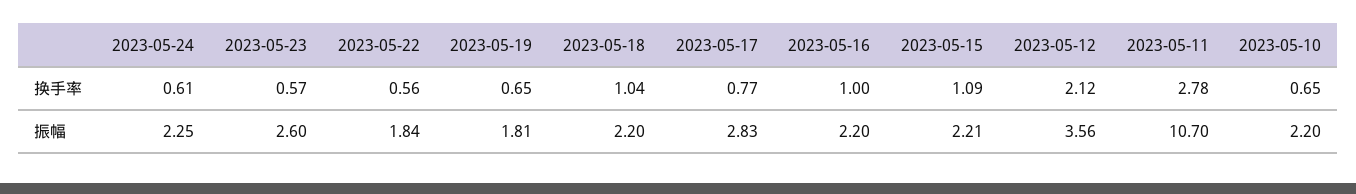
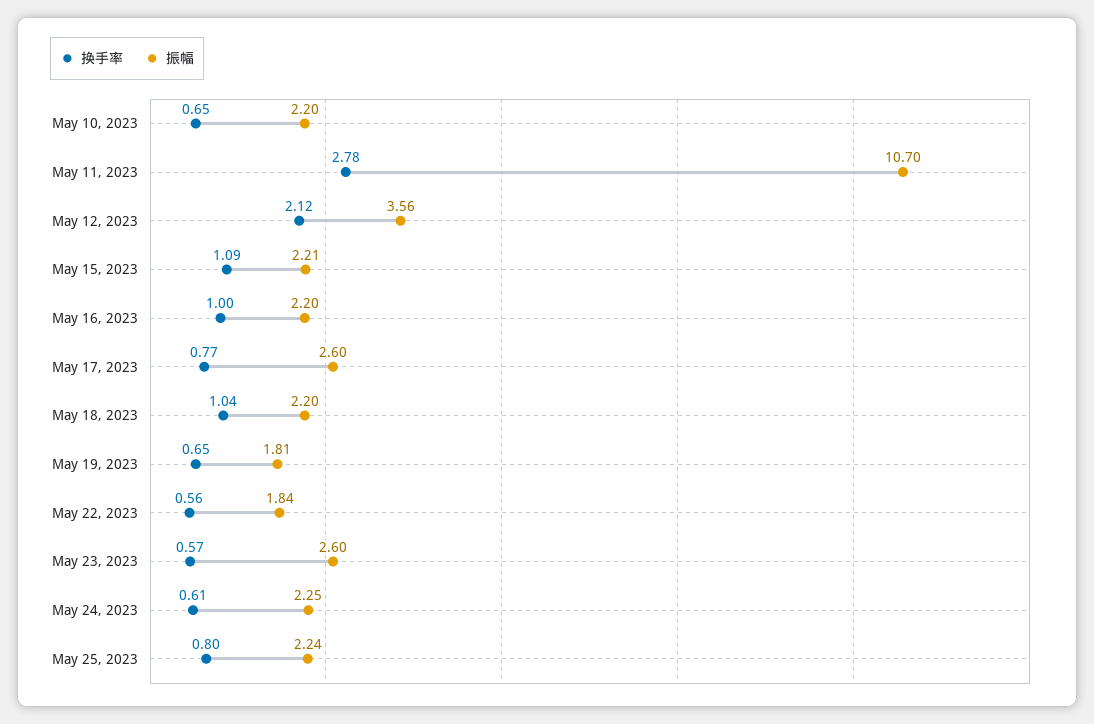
振幅, 2023-05-17: 2.83 -> 2.6
换手率, May 25, 2023: none -> 0.8
振幅, May 25, 2023: none -> 2.24

